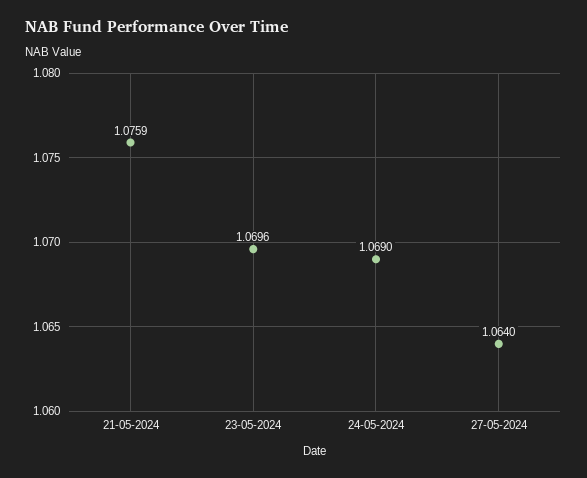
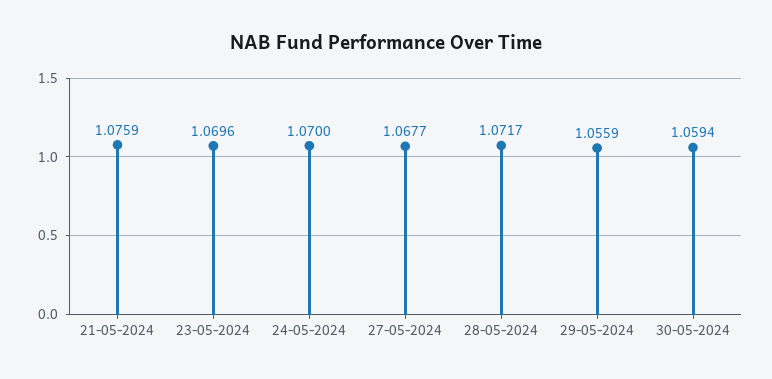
24-05-2024: 1.069 -> 1.07
27-05-2024: 1.064 -> 1.0677
28-05-2024: none -> 1.0717
29-05-2024: none -> 1.0559
30-05-2024: none -> 1.0594

